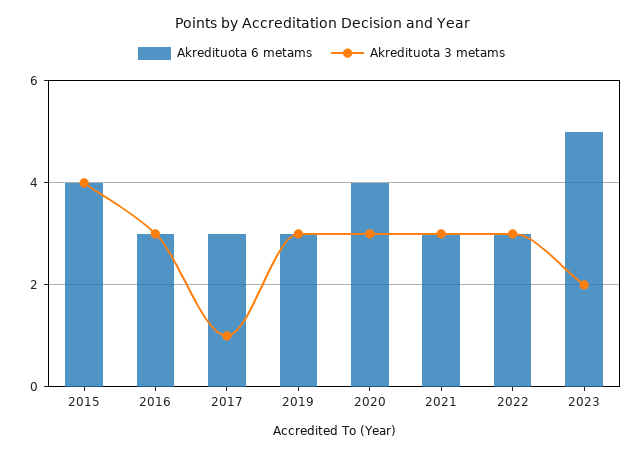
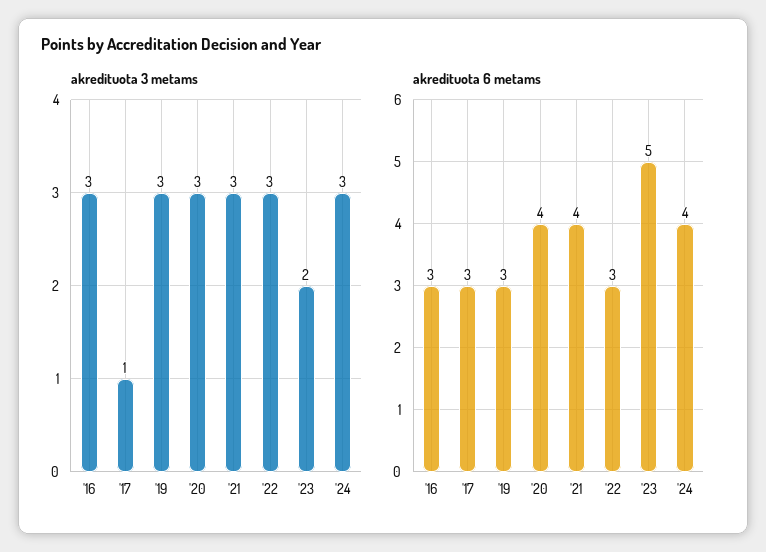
Akredituota 6 metams, 2015: 4 -> none
Akredituota 3 metams, 2015: 4 -> none
Akredituota 6 metams, 2021: 3 -> 4
Akredituota 3 metams, '24: none -> 3
Akredituota 6 metams, '24: none -> 4

